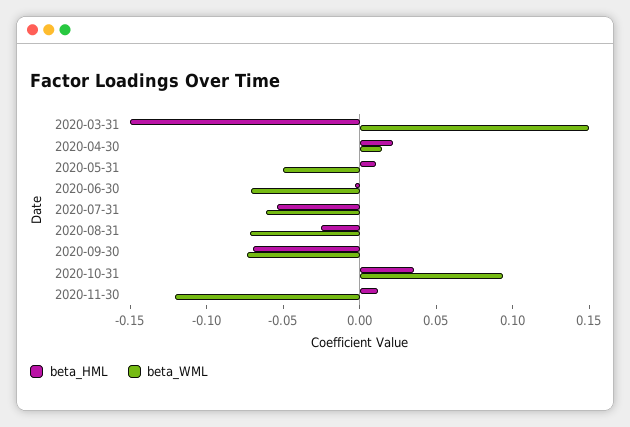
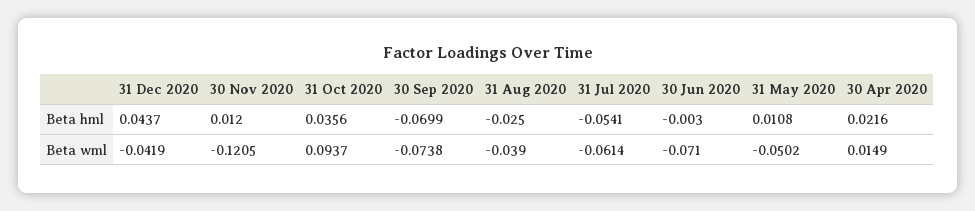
beta_HML, 2020-03-31: -0.15 -> none
beta_WML, 2020-03-31: 0.15 -> none
beta_WML, 2020-08-31: -0.07 -> -0.039
beta_HML, 31 Dec 2020: none -> 0.0437
beta_WML, 31 Dec 2020: none -> -0.0419

